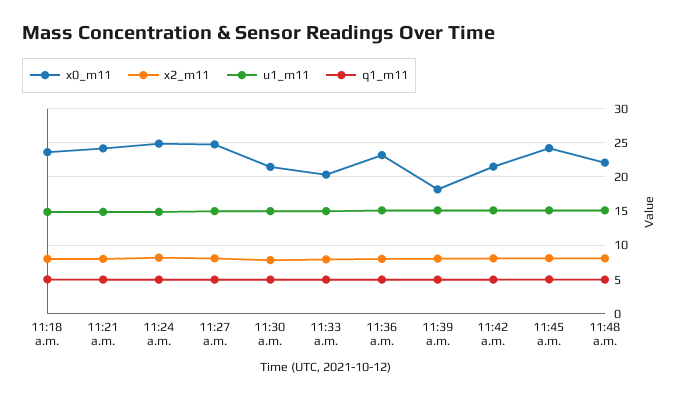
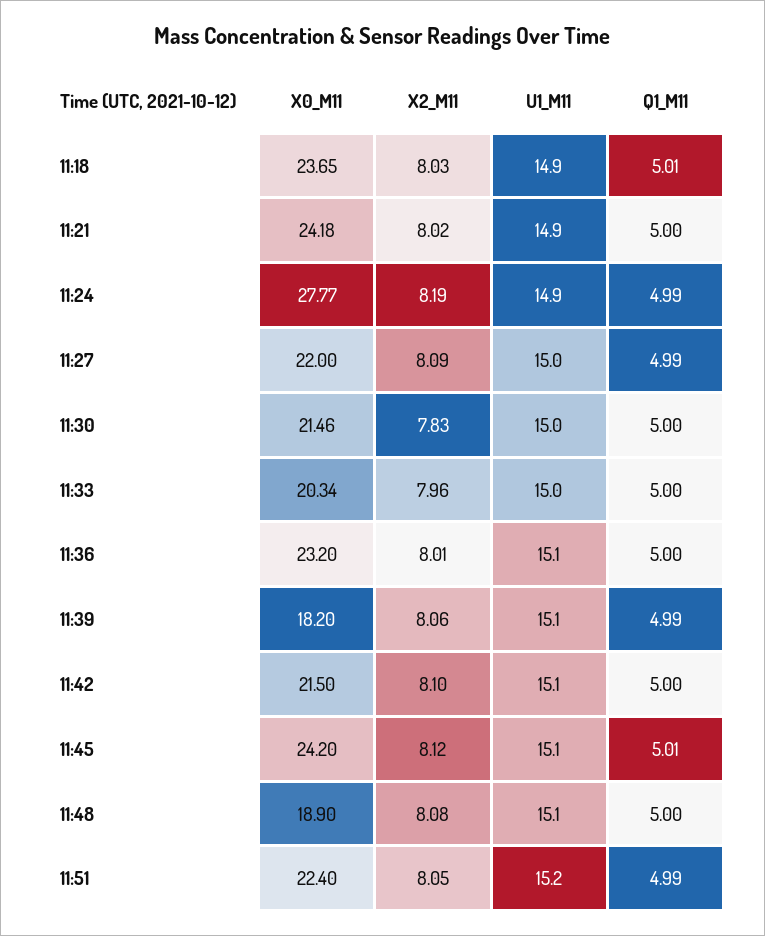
x0_m11, 11:24 a.m.: 25 -> 27.77
x0_m11, 11:27 a.m.: 25 -> 22
x0_m11, 11:48 a.m.: 22 -> 18.9
x0_m11, 11:51: none -> 22.4
x2_m11, 11:51: none -> 8.05
u1_m11, 11:51: none -> 15.2
q1_m11, 11:51: none -> 4.99

